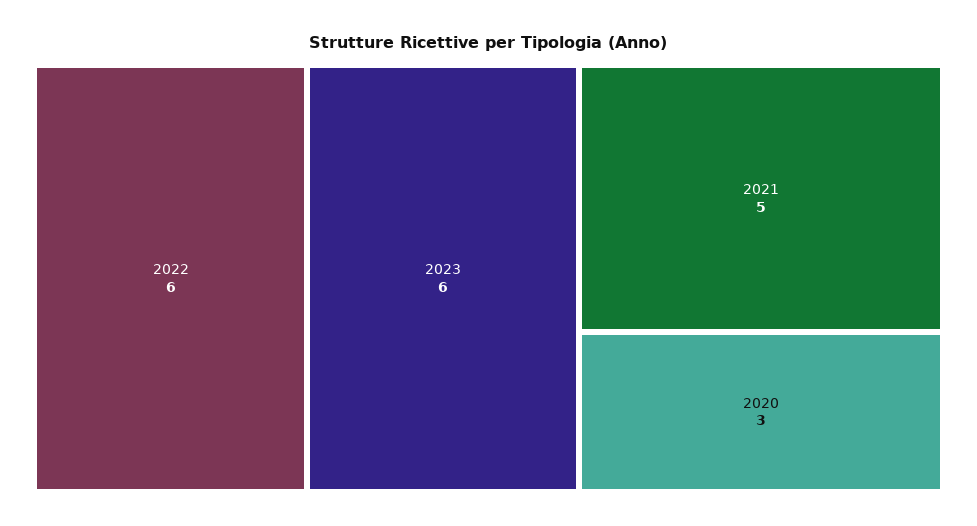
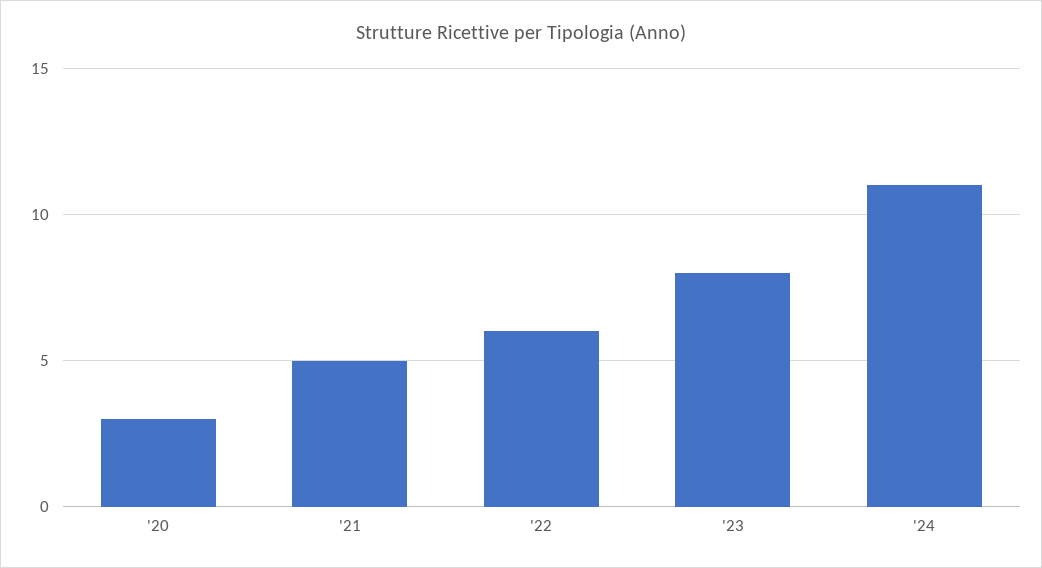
2023: 6 -> 8
'24: none -> 11

